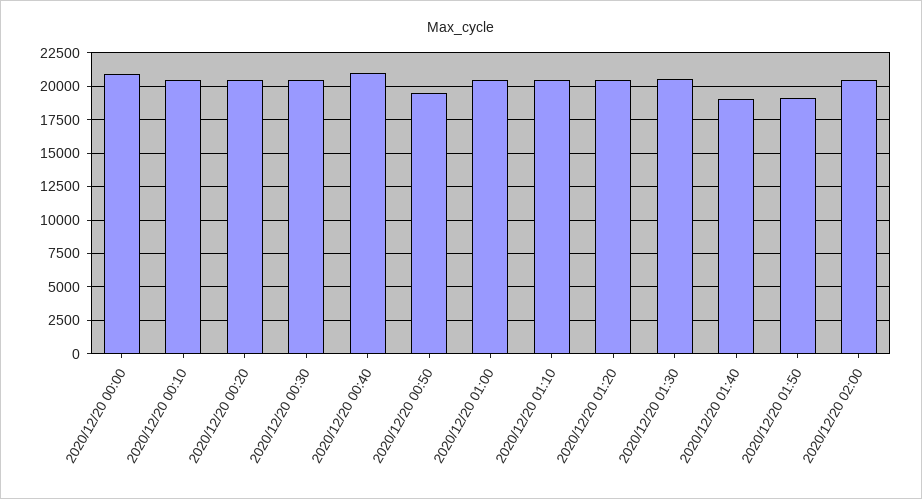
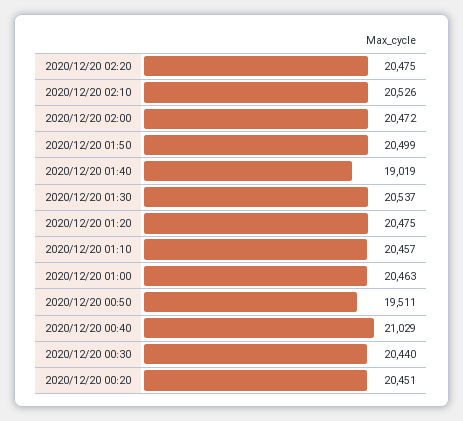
2020/12/20 00:00: 21000 -> none
2020/12/20 00:10: 20500 -> none
2020/12/20 01:50: 19000 -> 20499
2020/12/20 02:20: none -> 20475
2020/12/20 02:10: none -> 20526

